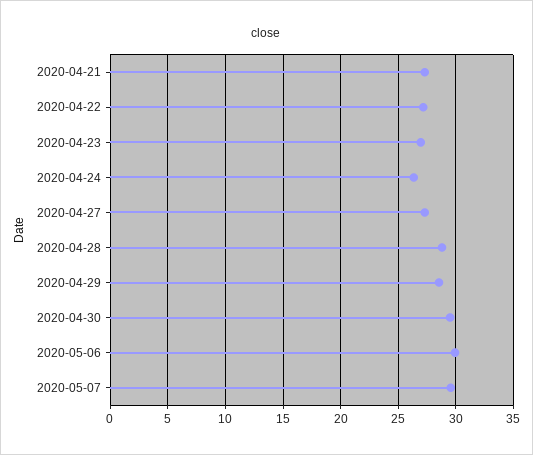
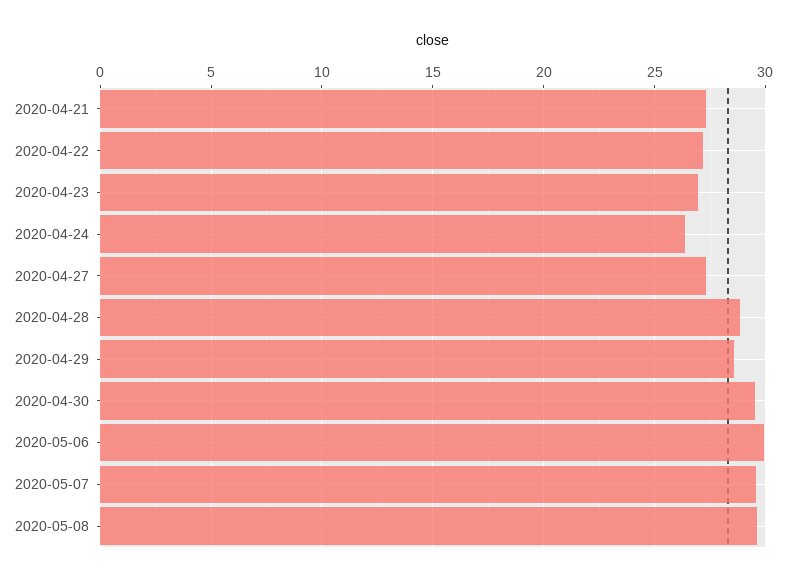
2020-05-08: none -> 29.5

